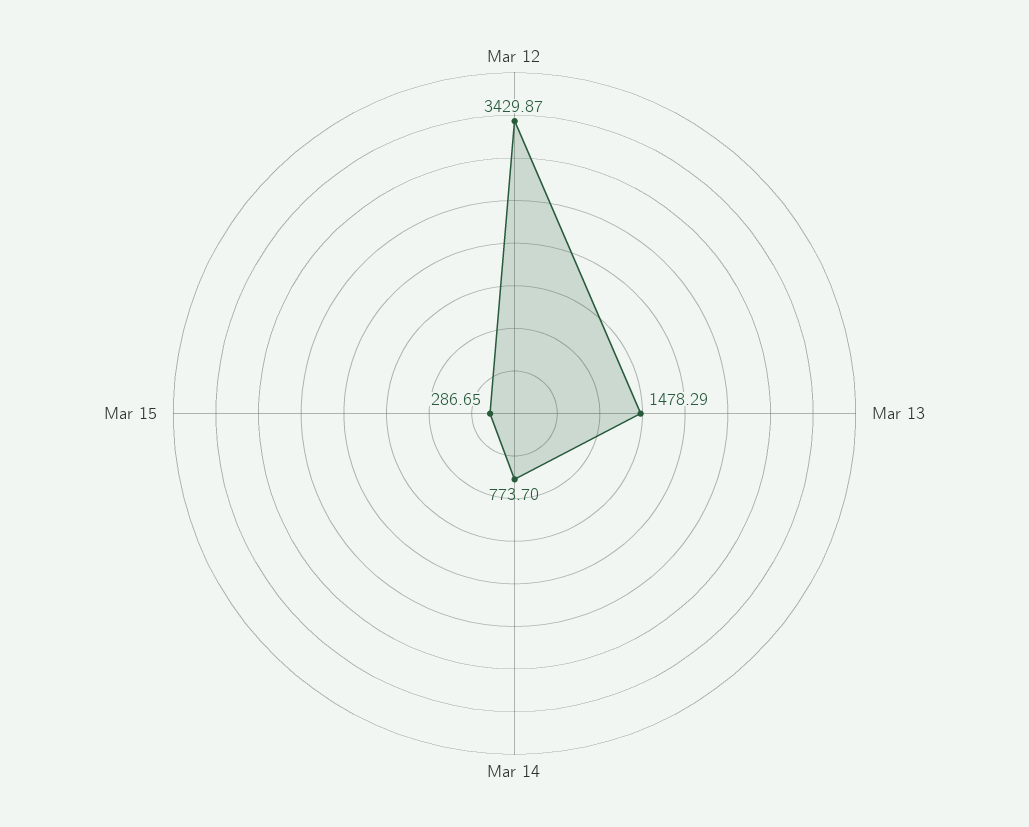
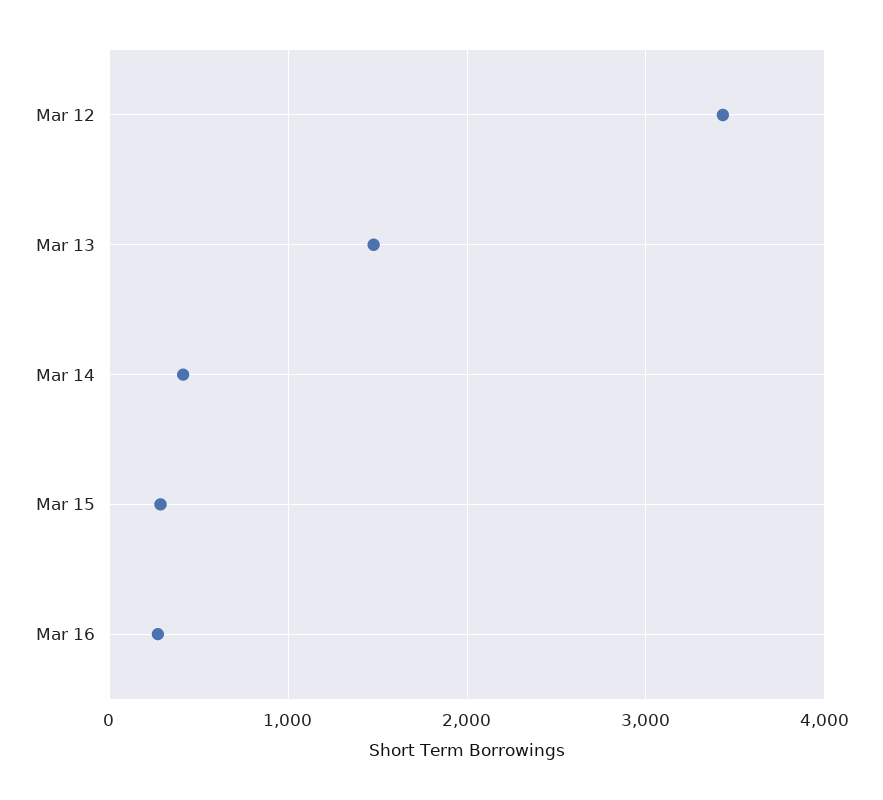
Mar 14: 773.7 -> 400
Mar 16: none -> 300

